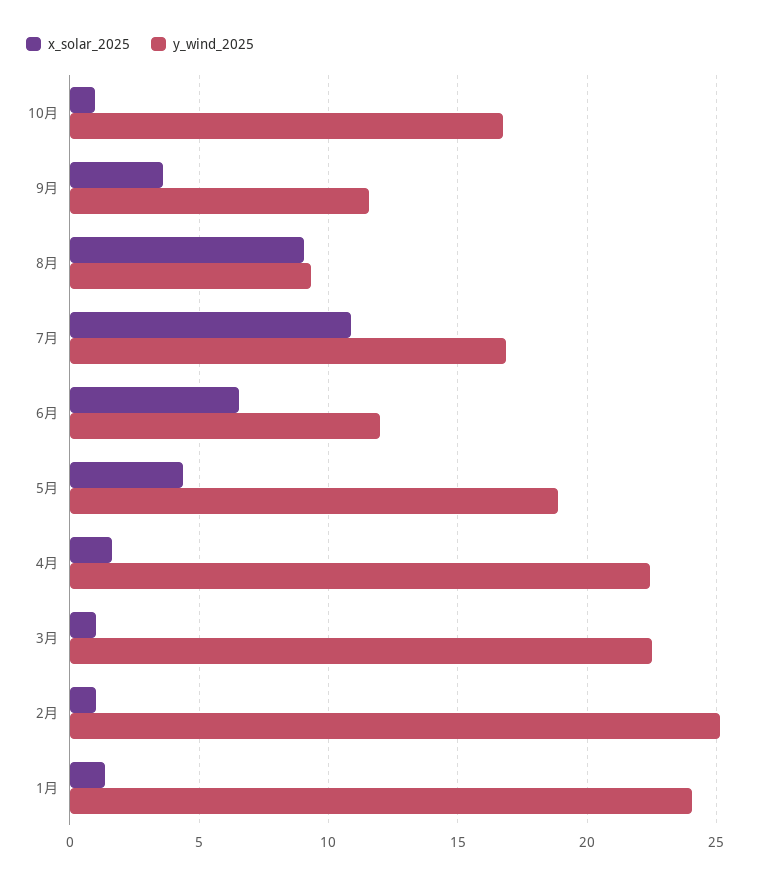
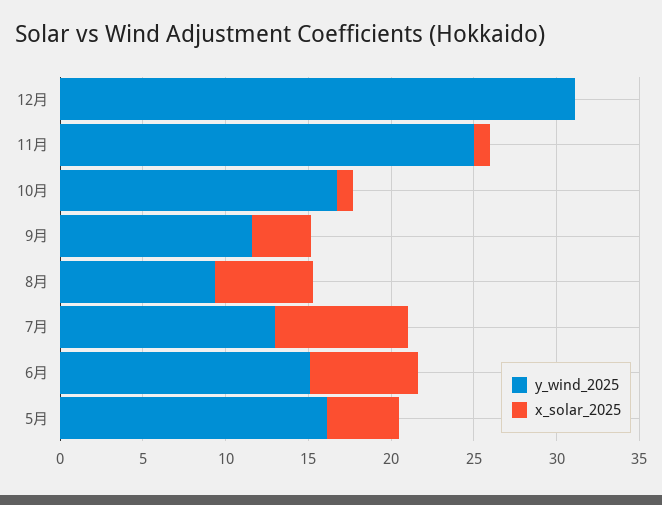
x_solar_2025, 8月: 9 -> 6
x_solar_2025, 7月: 11 -> 8
y_wind_2025, 7月: 17 -> 13
y_wind_2025, 6月: 12 -> 15
y_wind_2025, 5月: 19 -> 16
x_solar_2025, 4月: 1.5 -> none
y_wind_2025, 4月: 22.5 -> none
x_solar_2025, 3月: 1 -> none
y_wind_2025, 3月: 22.5 -> none
x_solar_2025, 2月: 1 -> none
y_wind_2025, 2月: 25 -> none
x_solar_2025, 1月: 1.5 -> none
y_wind_2025, 1月: 24 -> none
y_wind_2025, 12月: none -> 31
x_solar_2025, 12月: none -> 0
y_wind_2025, 11月: none -> 25
x_solar_2025, 11月: none -> 1

